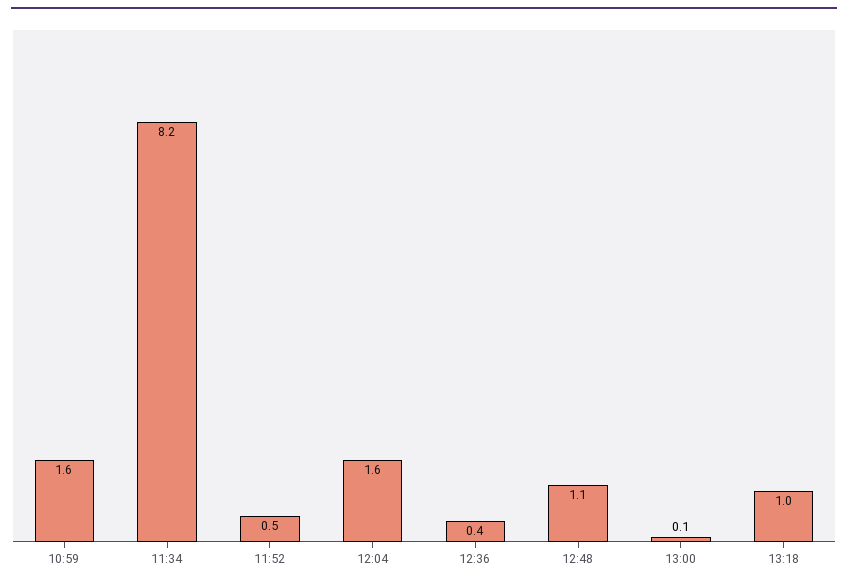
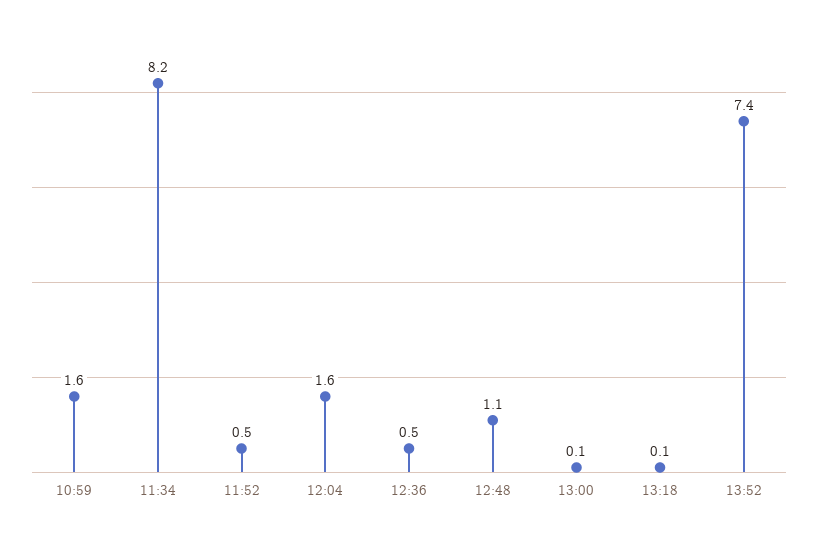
12:36: 0.4 -> 0.5
13:18: 1 -> 0.1
13:52: none -> 7.4

